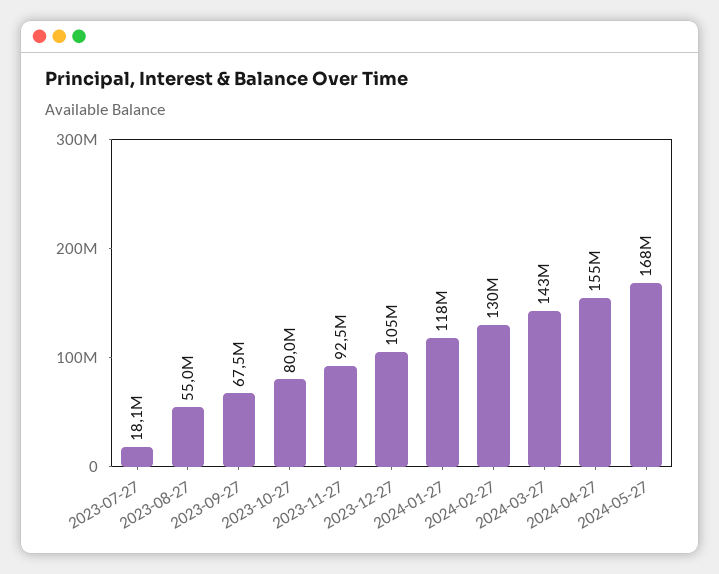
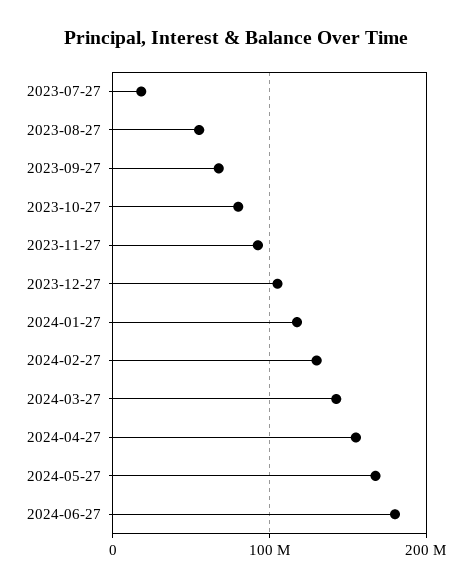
2024-06-27: none -> 180000000

